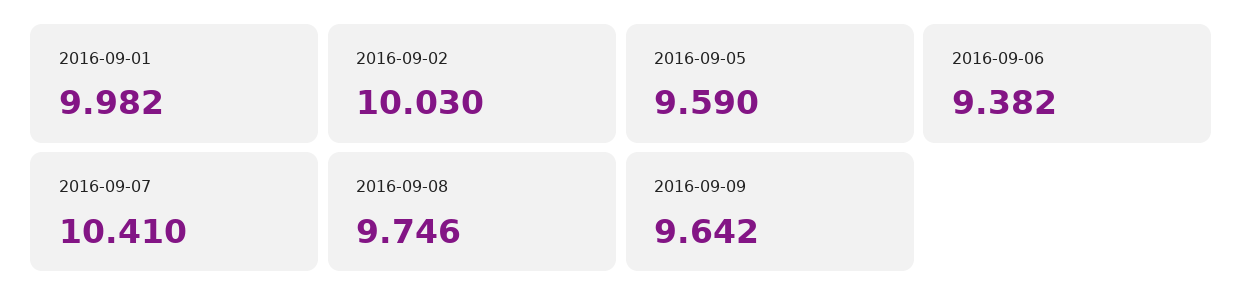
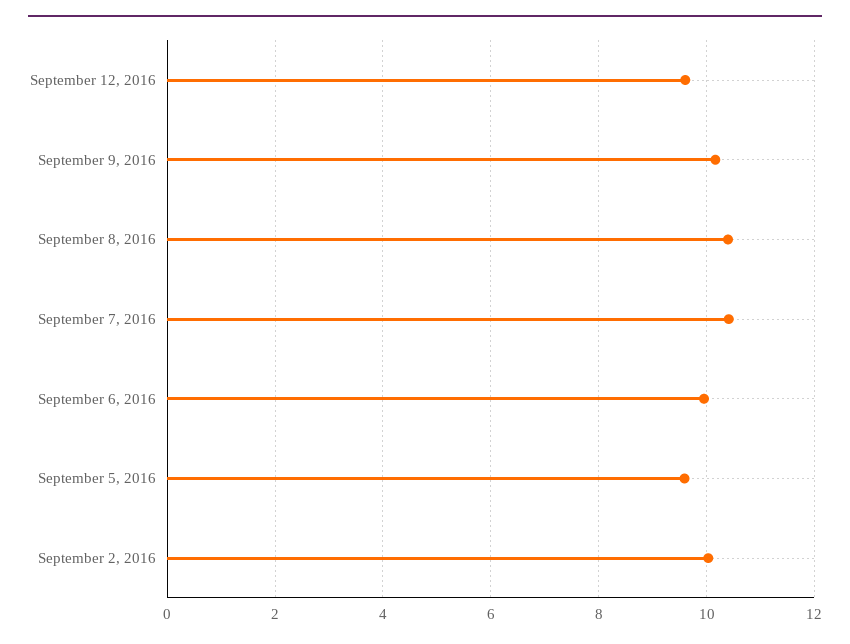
2016-09-01: 9.982 -> none
2016-09-06: 9.382 -> 10
2016-09-08: 9.746 -> 10.4
2016-09-09: 9.642 -> 10.2
September 12, 2016: none -> 9.6

